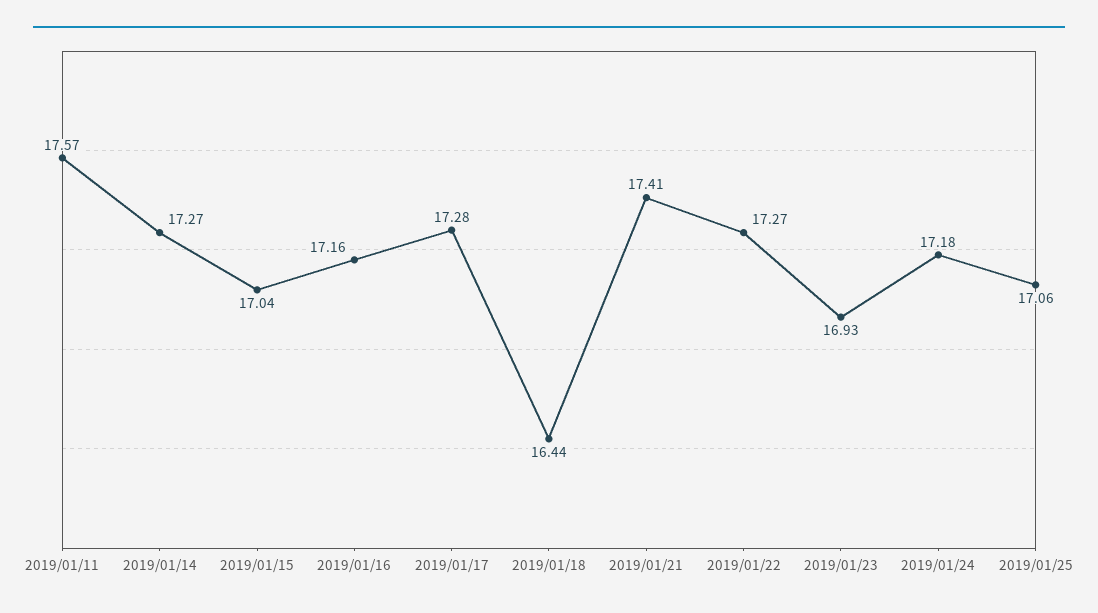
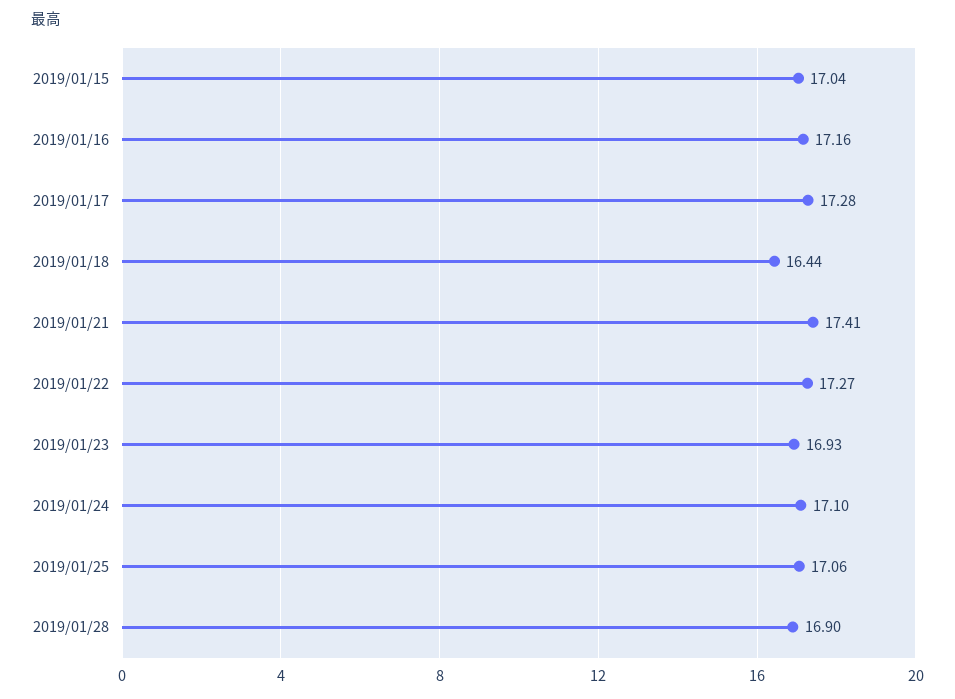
2019/01/11: 17.57 -> none
2019/01/14: 17.27 -> none
2019/01/24: 17.18 -> 17.1
2019/01/28: none -> 16.9

